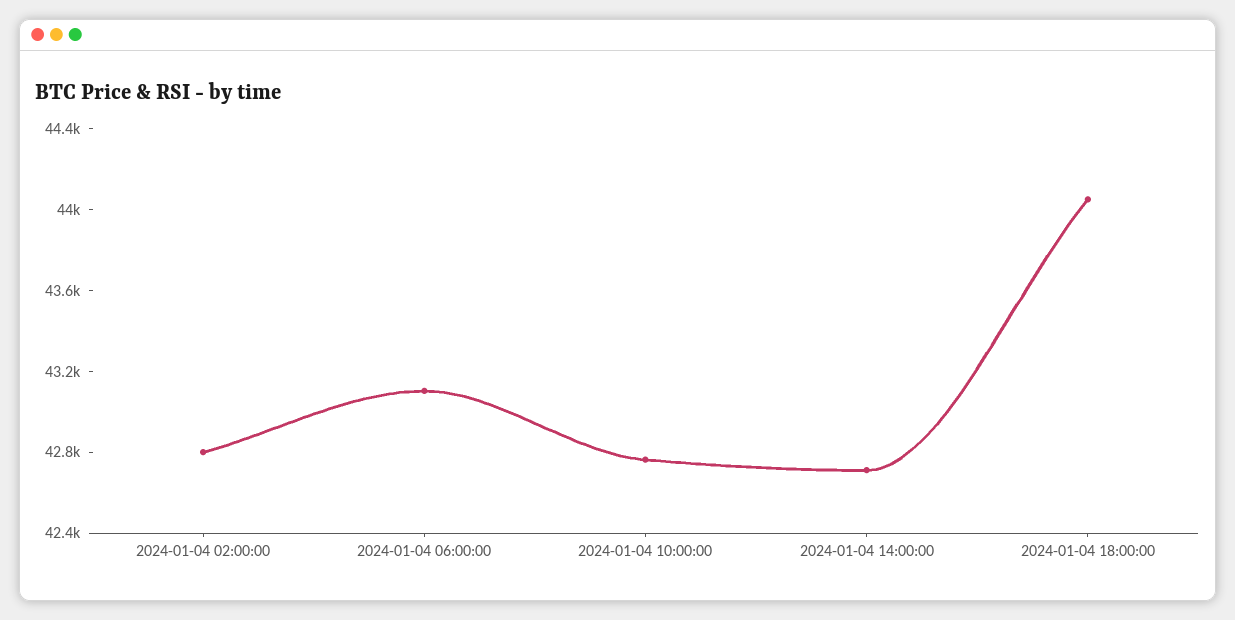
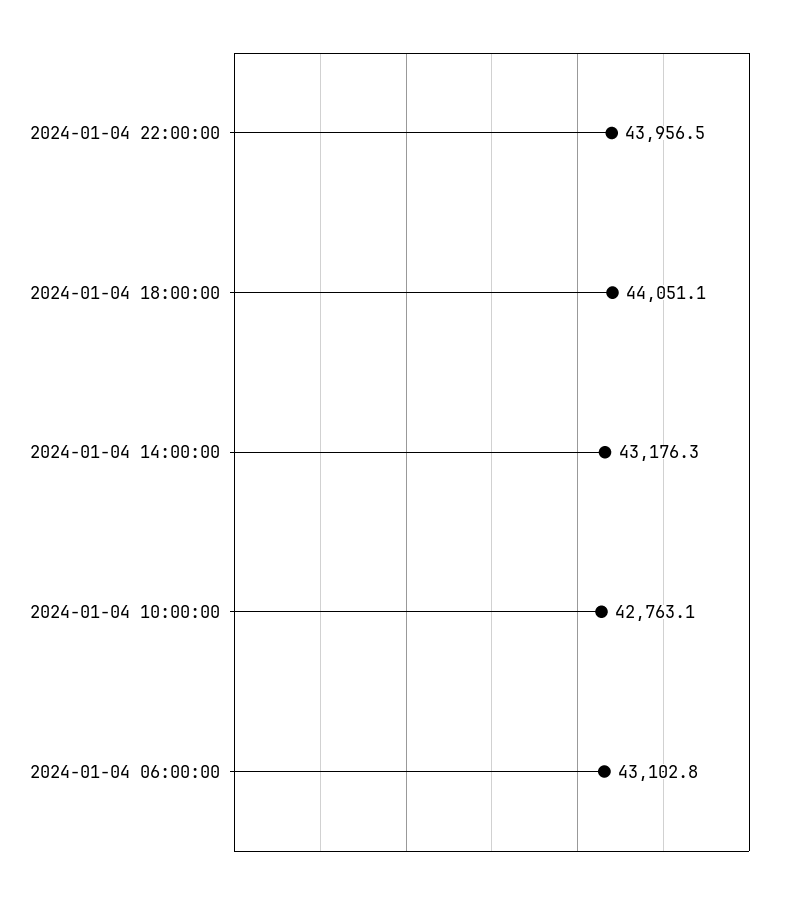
2024-01-04 02:00:00: 42800 -> none
2024-01-04 14:00:00: 42700 -> 43176.3
2024-01-04 22:00:00: none -> 43956.5

